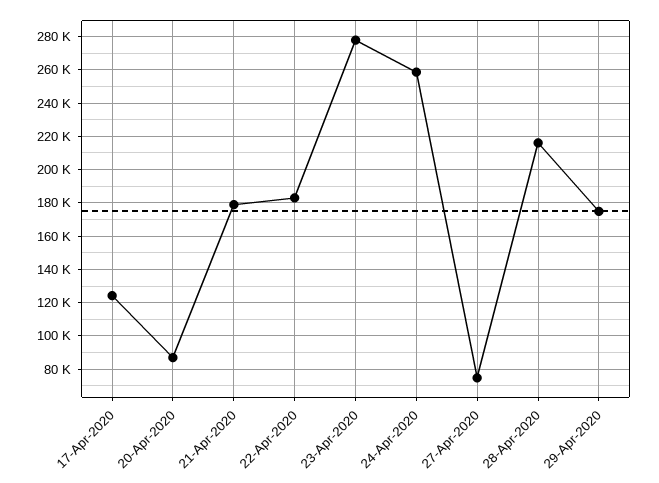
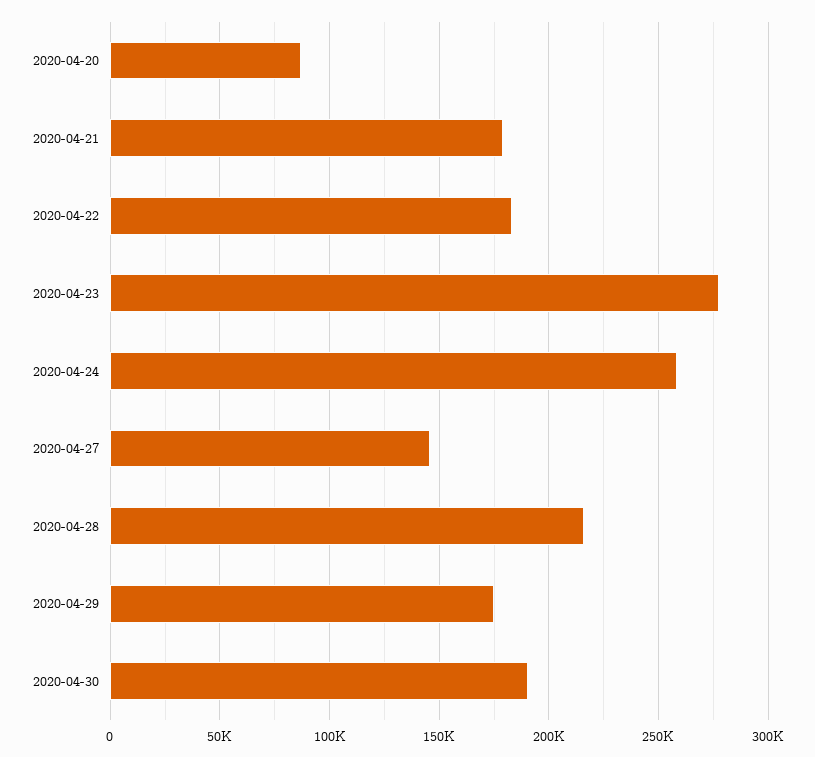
17-Apr-2020: 125000 -> none
27-Apr-2020: 75000 -> 145000
2020-04-30: none -> 190000

